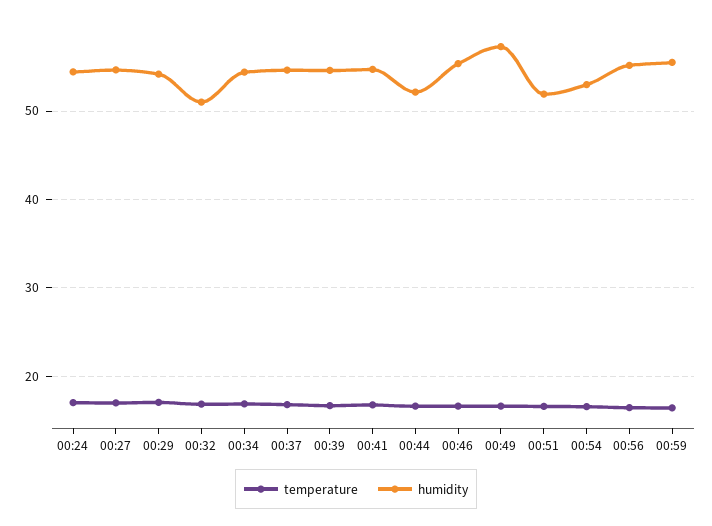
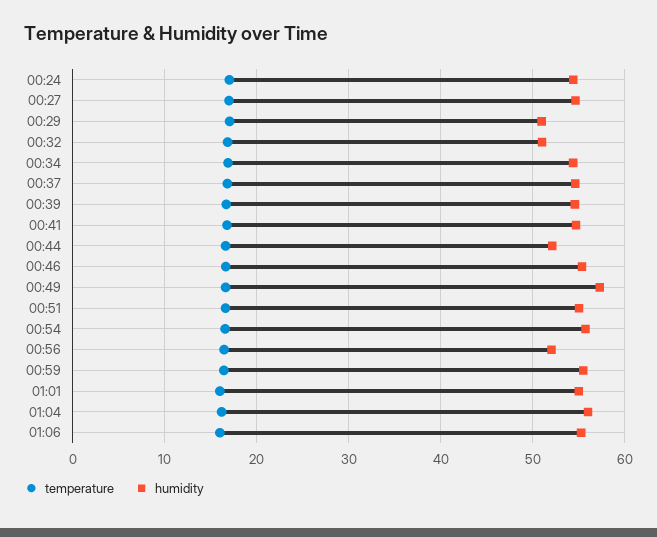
humidity, 00:29: 54 -> 51
humidity, 00:51: 52 -> 55
humidity, 00:54: 53 -> 56
humidity, 00:56: 55 -> 52
temperature, 01:01: none -> 16
humidity, 01:01: none -> 55
temperature, 01:04: none -> 16
humidity, 01:04: none -> 56
temperature, 01:06: none -> 16
humidity, 01:06: none -> 55

